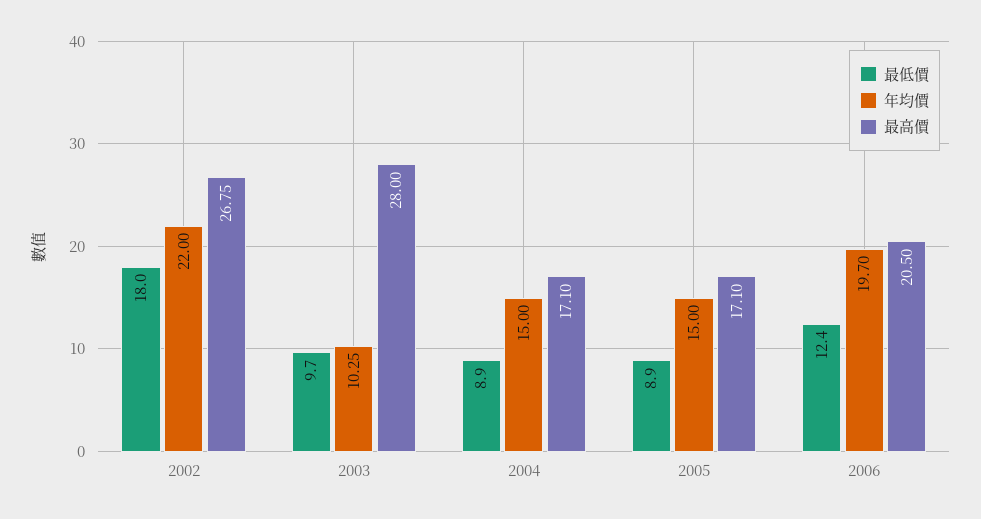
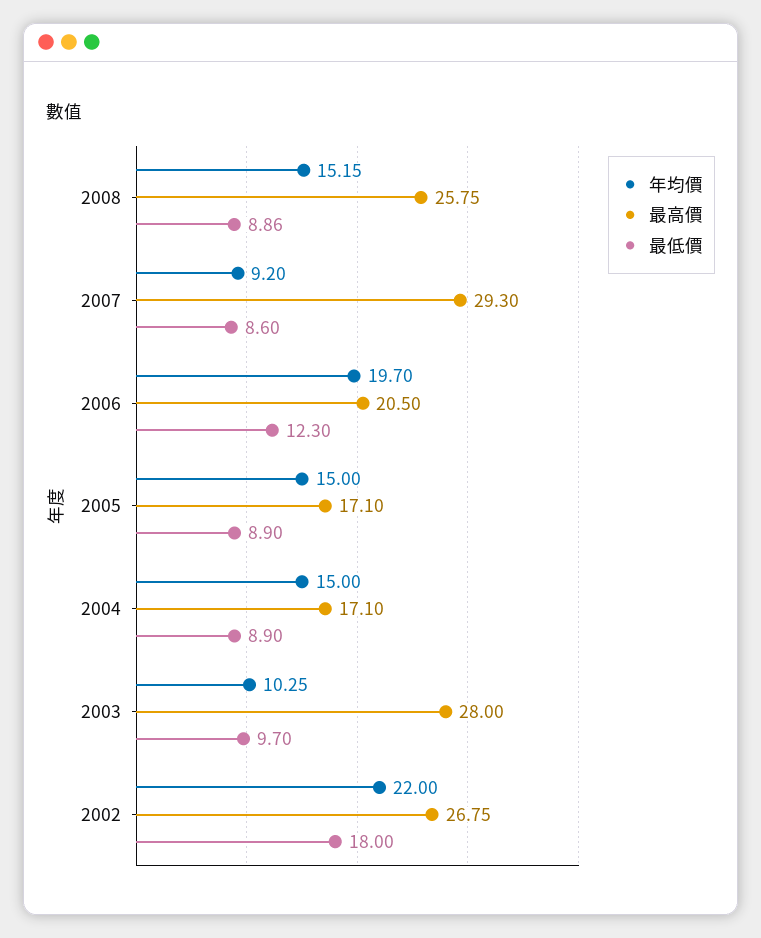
最低價, 2006: 12.4 -> 12.3
年均價, 2008: none -> 15.15
最高價, 2008: none -> 25.75
最低價, 2008: none -> 8.86
年均價, 2007: none -> 9.2
最高價, 2007: none -> 29.3
最低價, 2007: none -> 8.6

